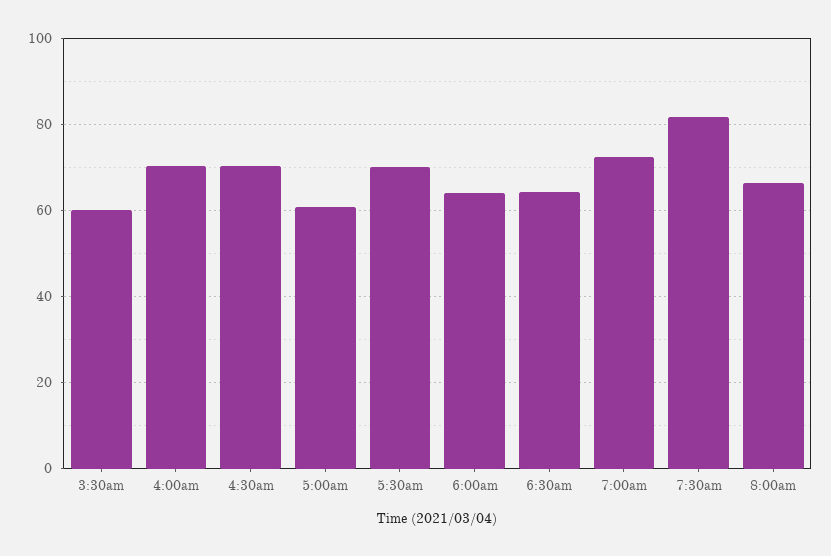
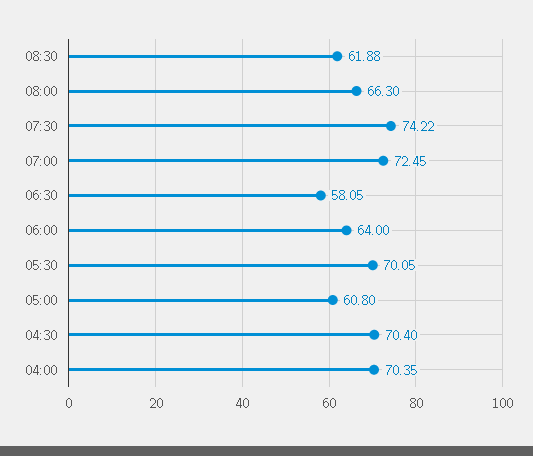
3:30am: 60 -> none
6:30am: 64 -> 58.05
7:30am: 82 -> 74.22
08:30: none -> 61.88

